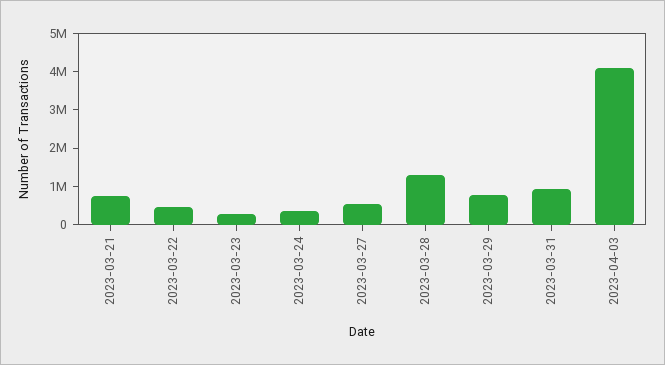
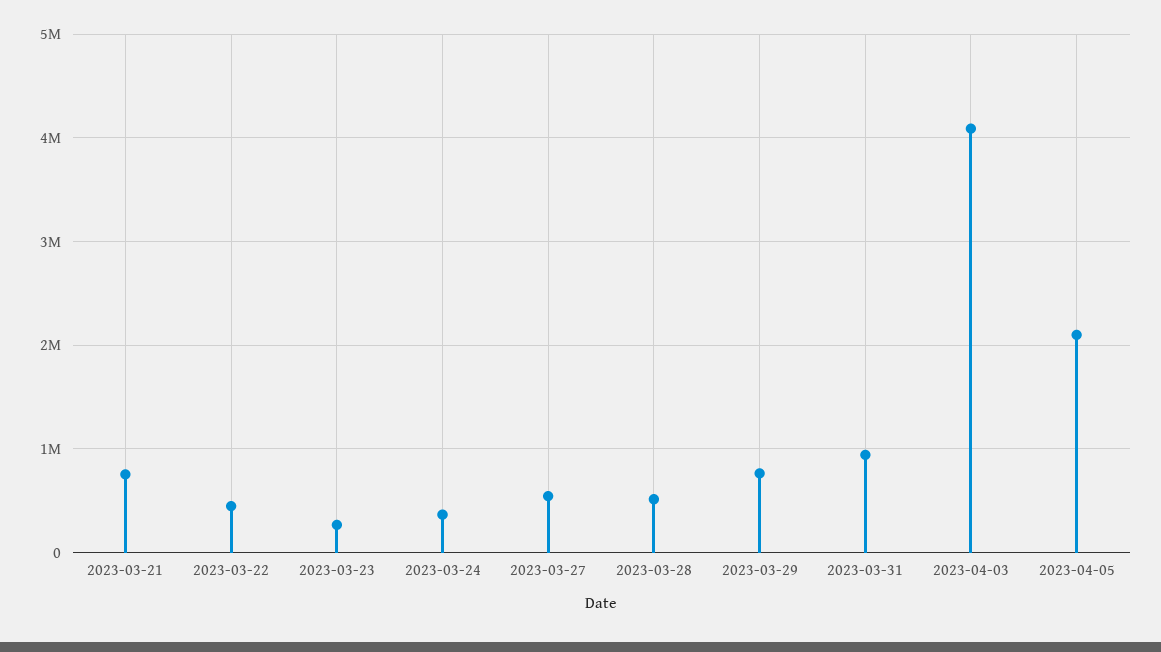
2023-03-28: 1250000 -> 500000
2023-04-05: none -> 2100000

